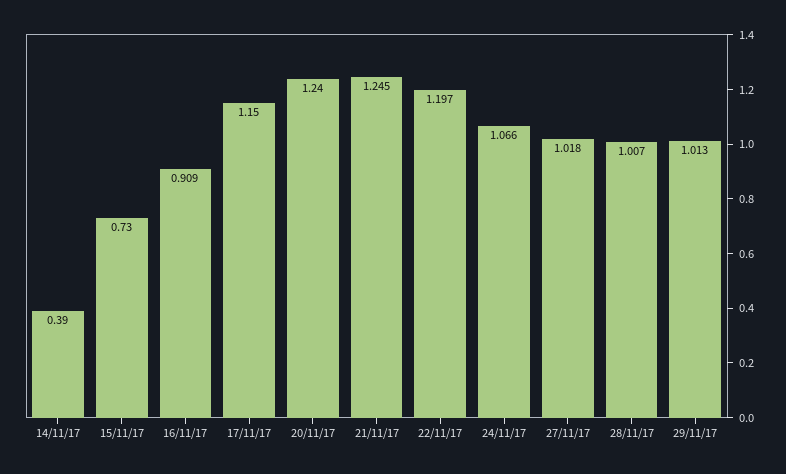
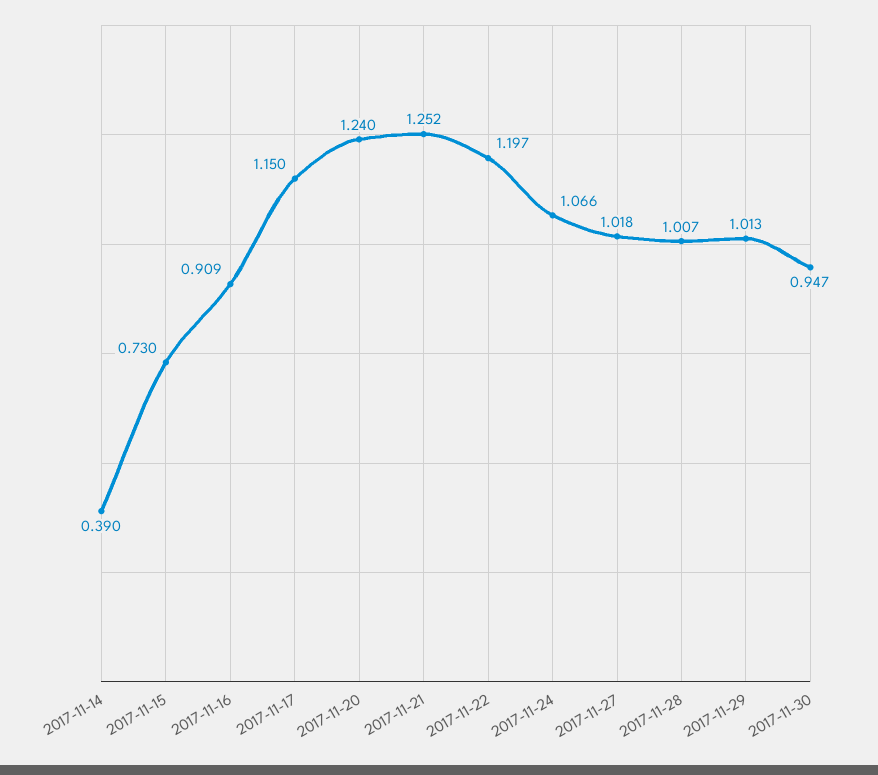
21/11/17: 1.245 -> 1.252
2017-11-30: none -> 0.947

